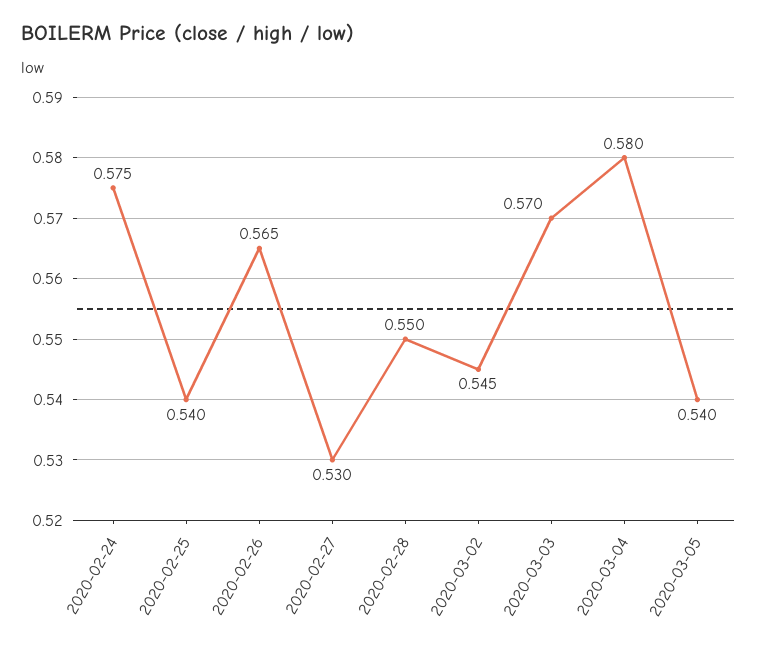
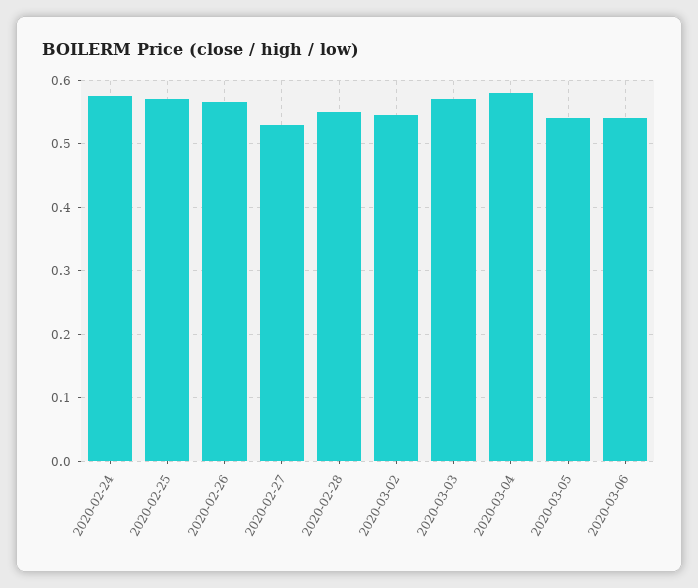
2020-02-25: 0.54 -> 0.57
2020-03-06: none -> 0.54

